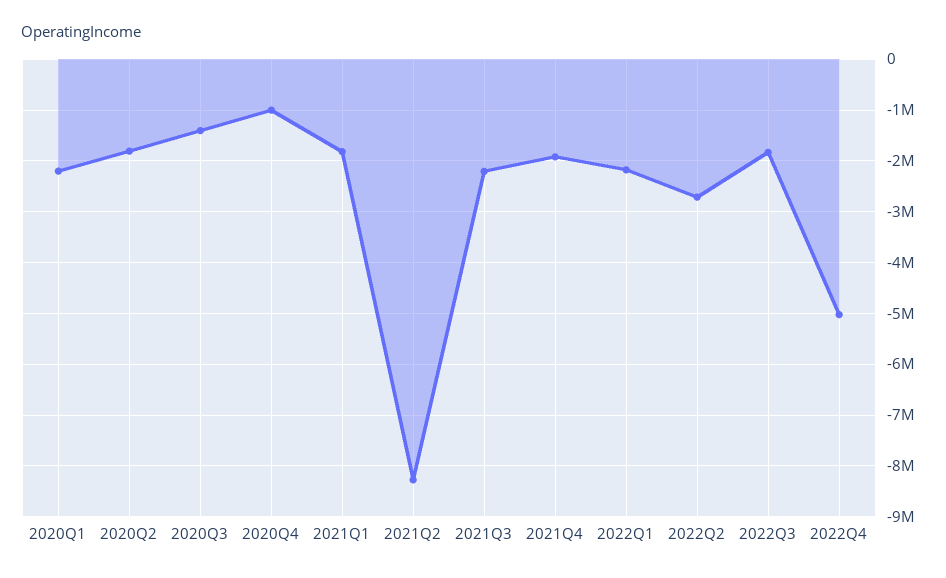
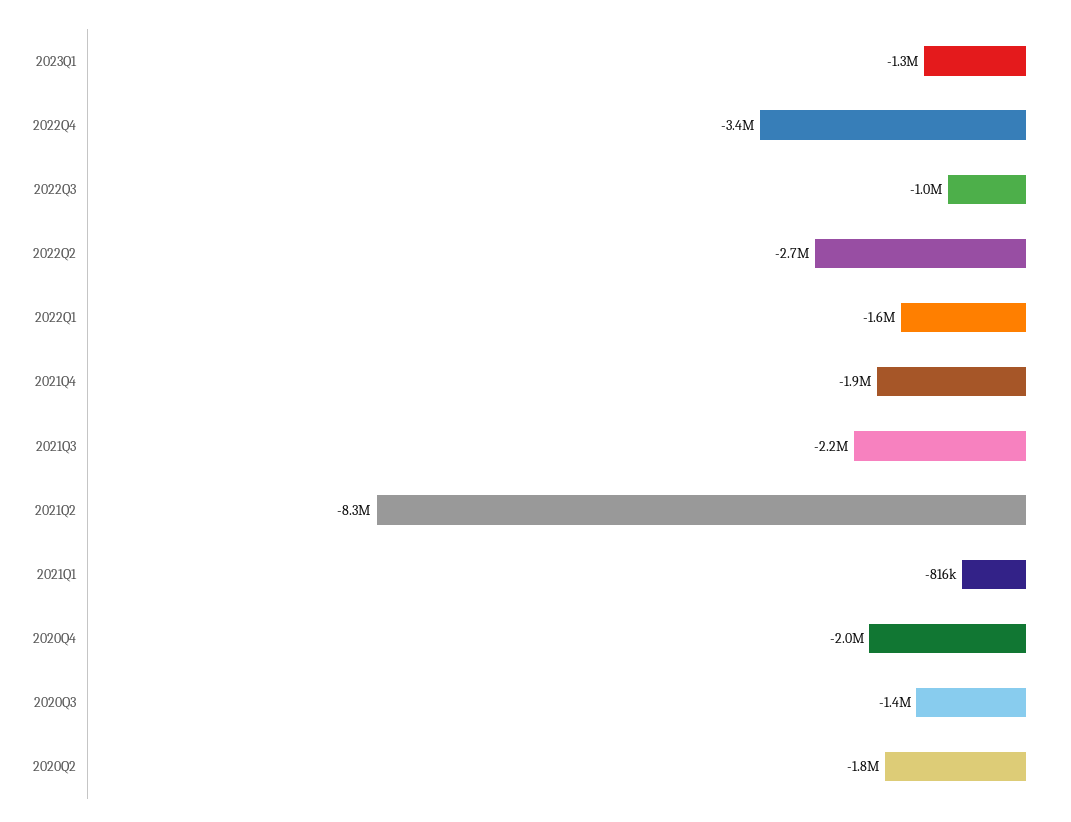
2020Q1: -2200000 -> none
2020Q4: -1000000 -> -2000000
2021Q1: -1800000 -> -816000
2022Q1: -2200000 -> -1600000
2022Q3: -1800000 -> -1000000
2022Q4: -5000000 -> -3400000
2023Q1: none -> -1300000

